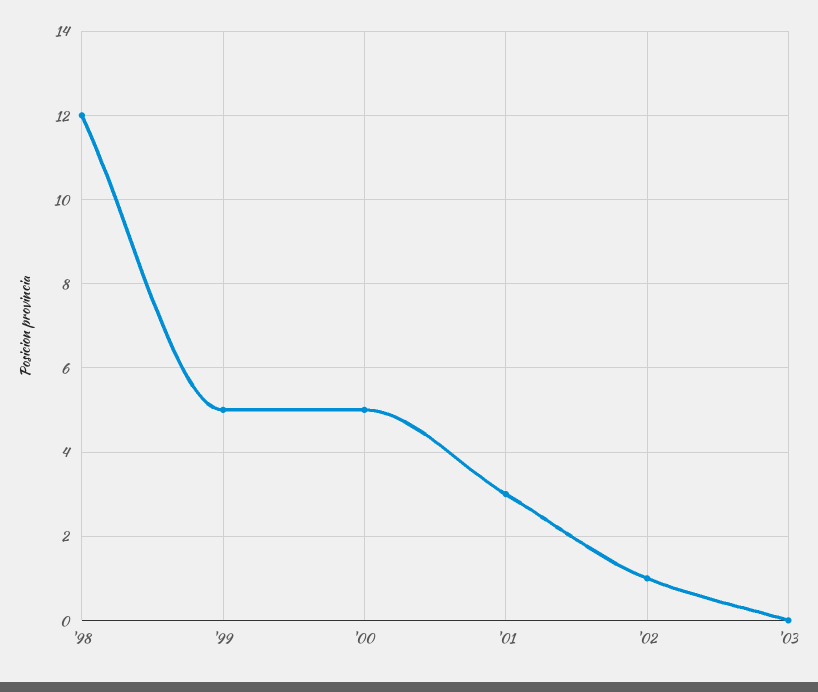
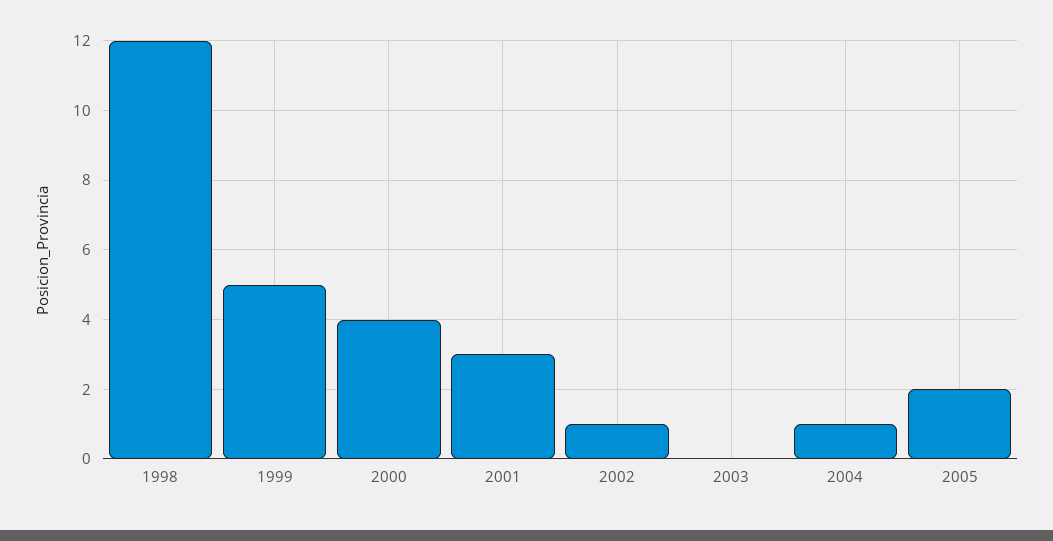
'00: 5 -> 4
2004: none -> 1
2005: none -> 2

